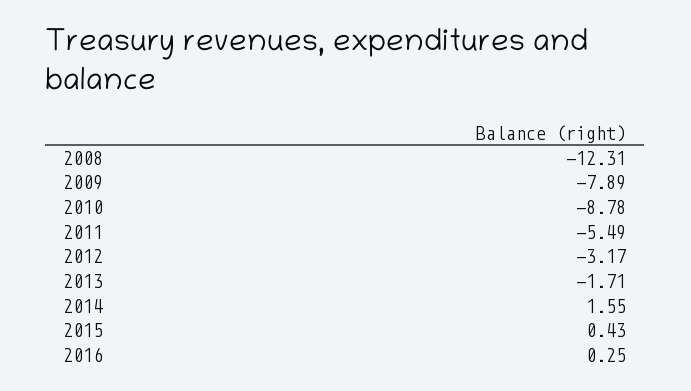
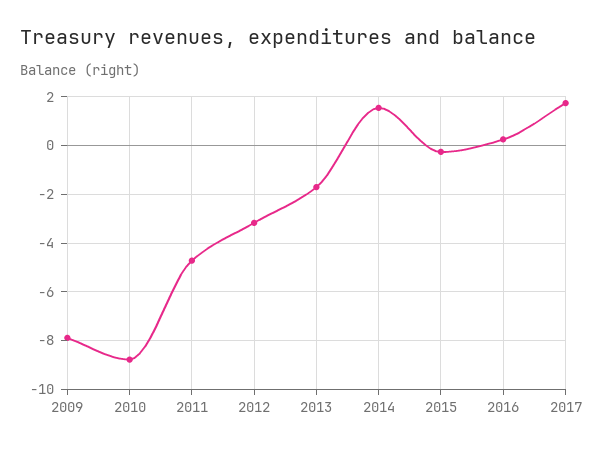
2008: -12.31 -> none
2011: -5.49 -> -4.75
2015: 0.43 -> -0.25
2017: none -> 1.75

